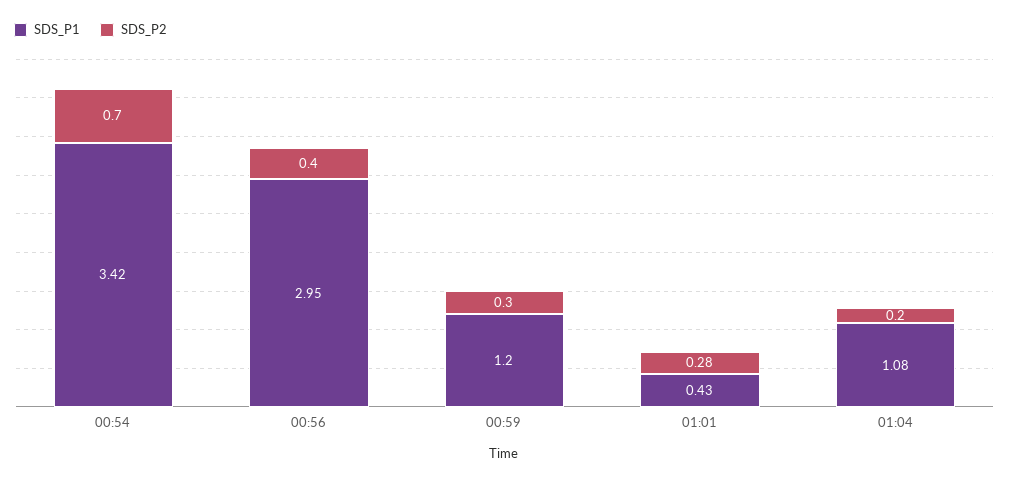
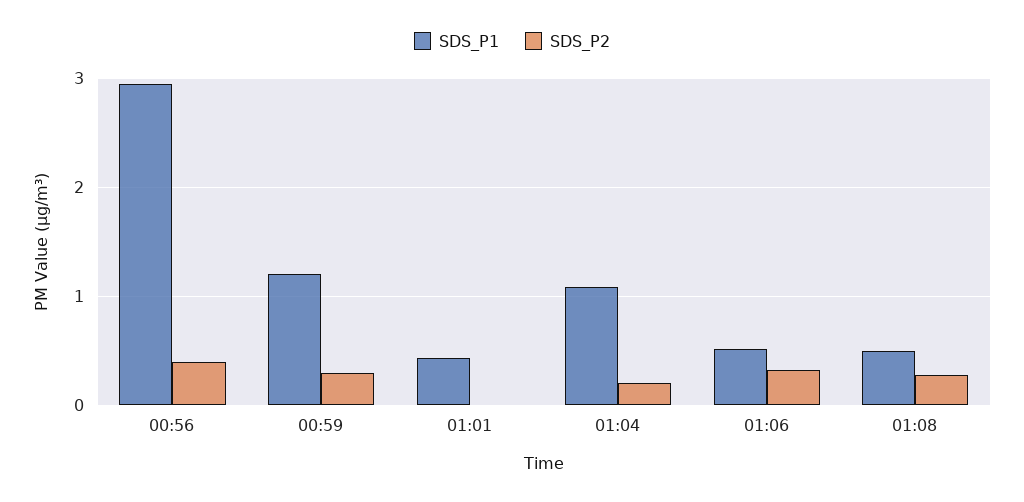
SDS_P1, 00:54: 3.42 -> none
SDS_P2, 00:54: 0.7 -> none
SDS_P2, 01:01: 0.28 -> 0
SDS_P1, 01:06: none -> 0.5
SDS_P2, 01:06: none -> 0.3
SDS_P1, 01:08: none -> 0.5
SDS_P2, 01:08: none -> 0.3

